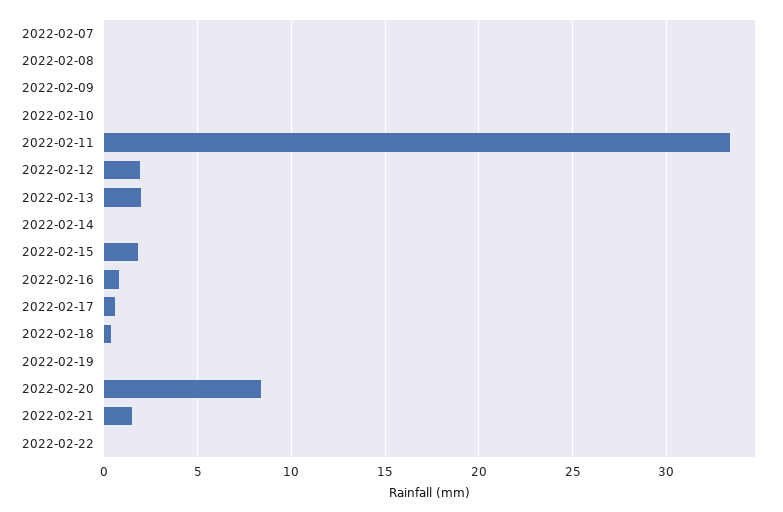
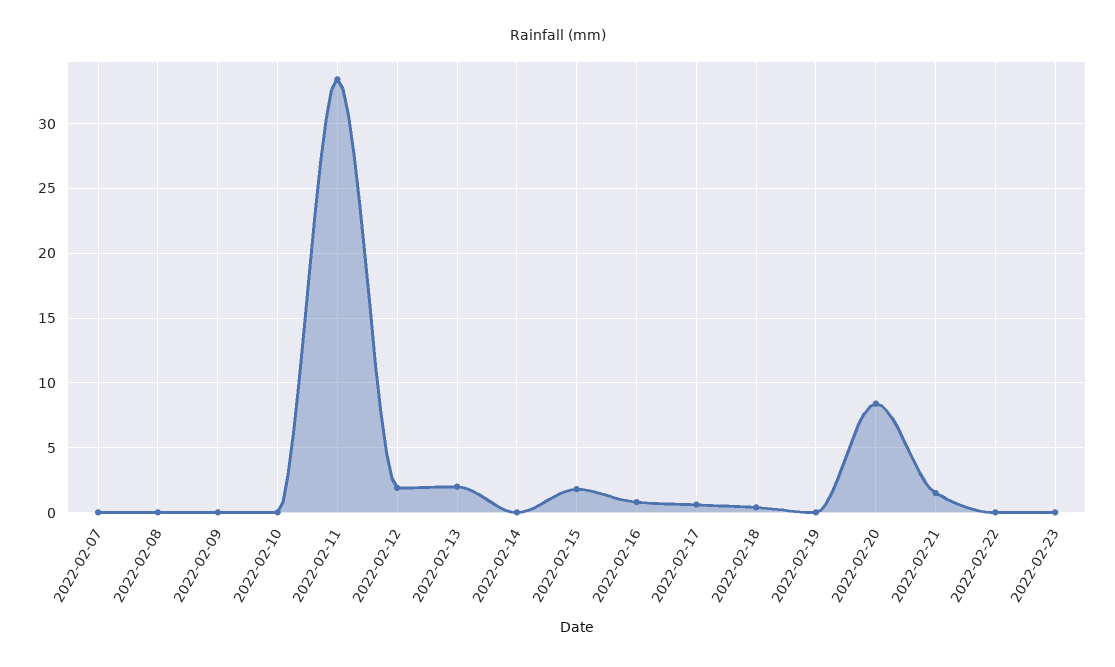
2022-02-23: none -> 0

